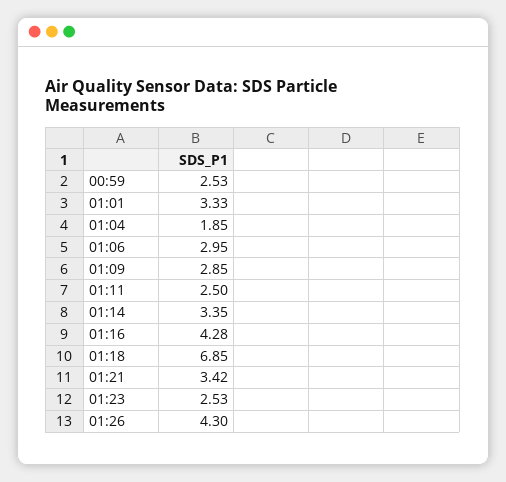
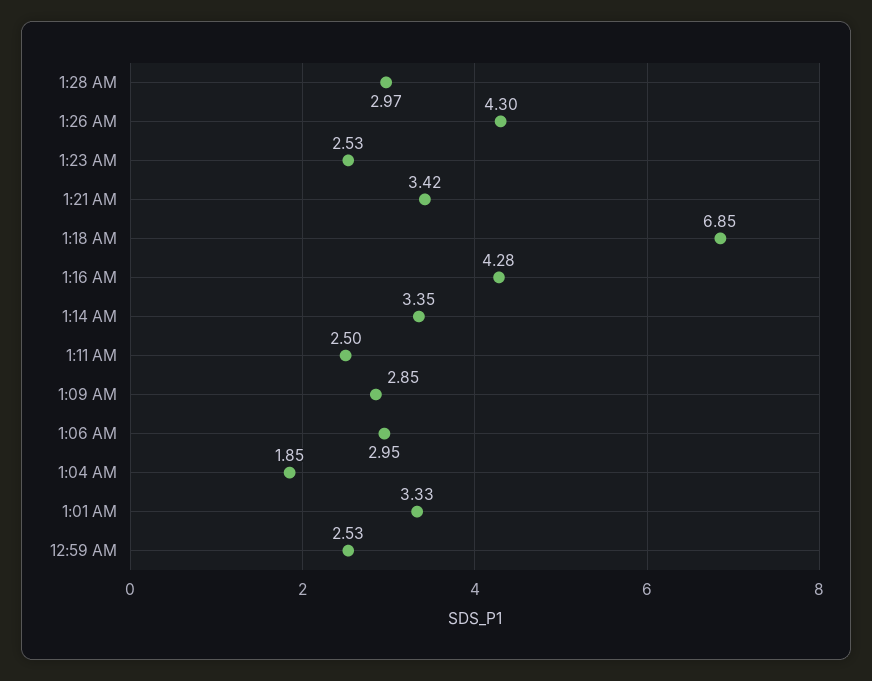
1:28 AM: none -> 2.97

